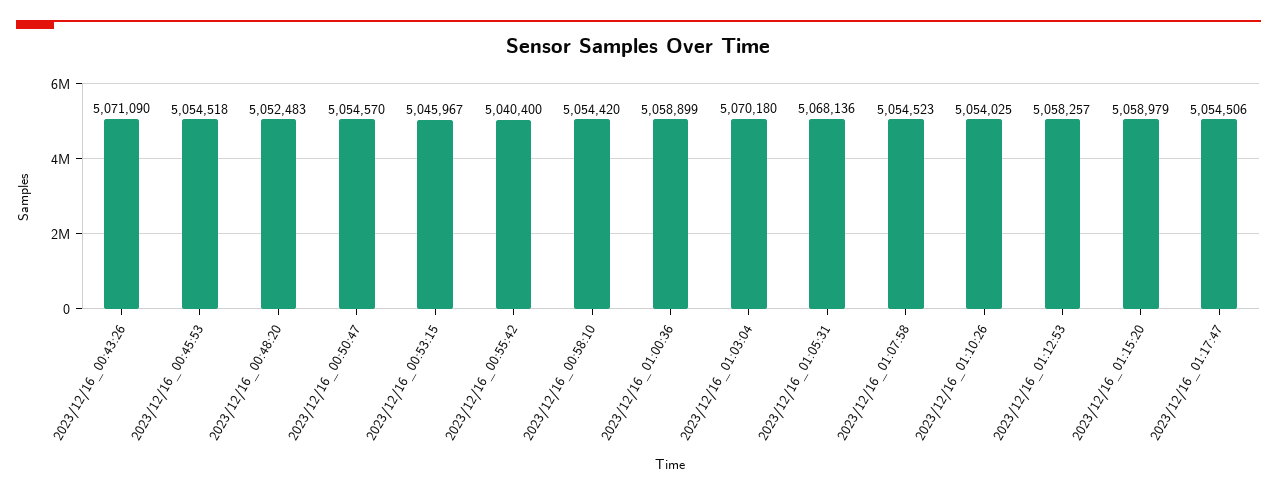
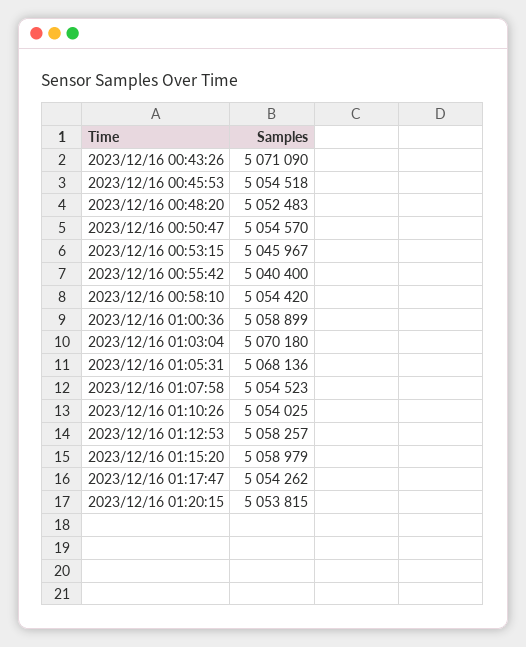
2023/12/16_01:17:47: 5054506 -> 5054262
2023/12/16 01:20:15: none -> 5053815

